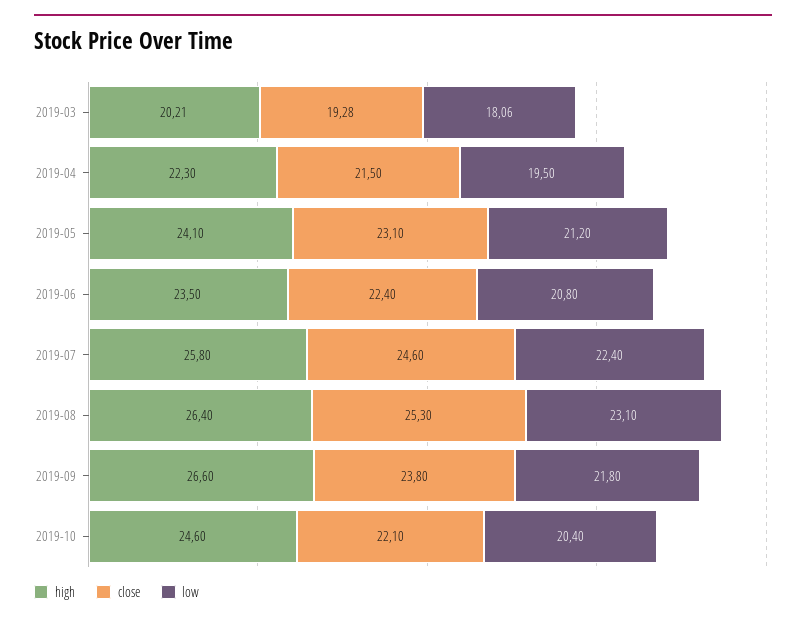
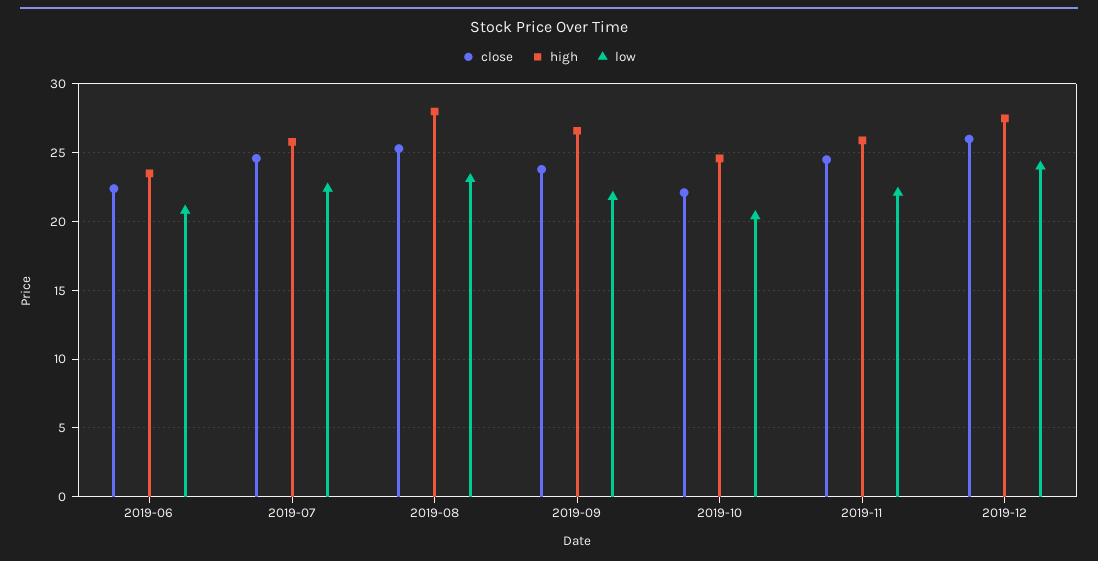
high, 2019-03: 20.21 -> none
close, 2019-03: 19.28 -> none
low, 2019-03: 18.06 -> none
high, 2019-04: 22.3 -> none
close, 2019-04: 21.5 -> none
low, 2019-04: 19.5 -> none
high, 2019-05: 24.1 -> none
close, 2019-05: 23.1 -> none
low, 2019-05: 21.2 -> none
high, 2019-08: 26.4 -> 28
close, 2019-11: none -> 24.5
high, 2019-11: none -> 26
low, 2019-11: none -> 22
close, 2019-12: none -> 26
high, 2019-12: none -> 27.5
low, 2019-12: none -> 24

